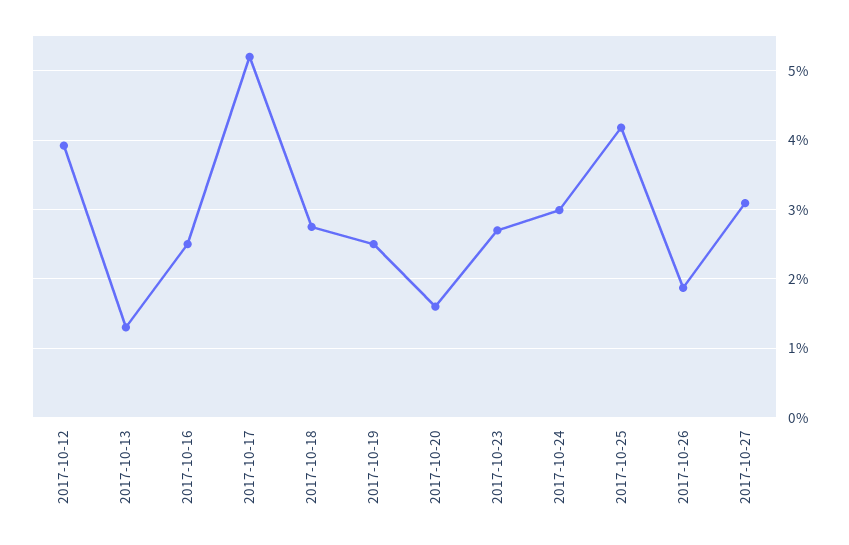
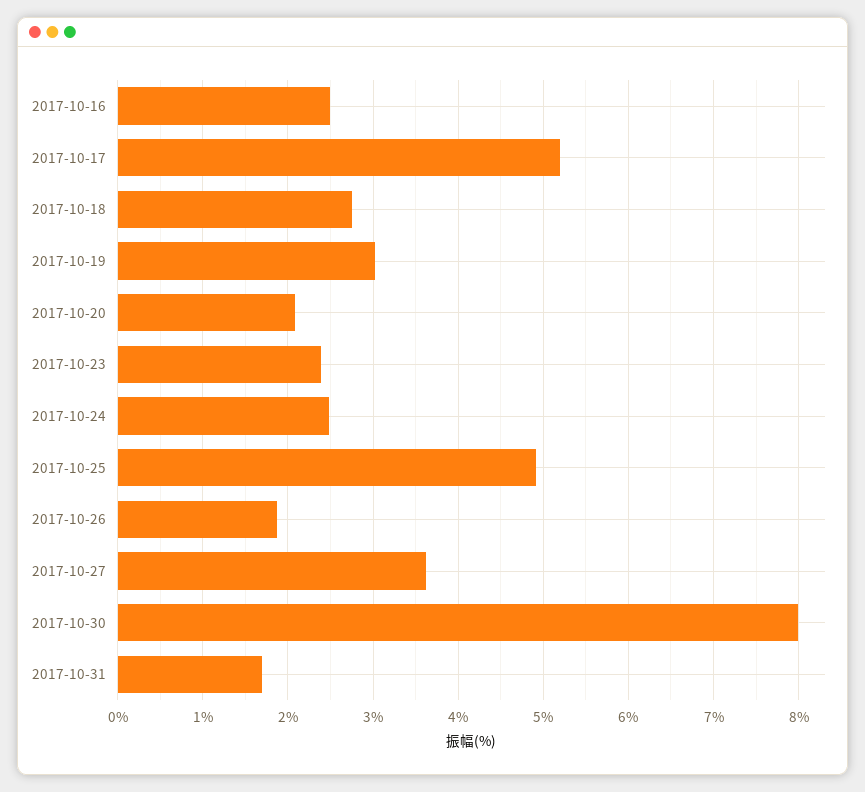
2017-10-12: 3.9 -> none
2017-10-13: 1.3 -> none
2017-10-19: 2.5 -> 3
2017-10-20: 1.6 -> 2.1
2017-10-23: 2.7 -> 2.4
2017-10-24: 3 -> 2.5
2017-10-25: 4.2 -> 4.9
2017-10-27: 3.1 -> 3.6
2017-10-30: none -> 8
2017-10-31: none -> 1.7

